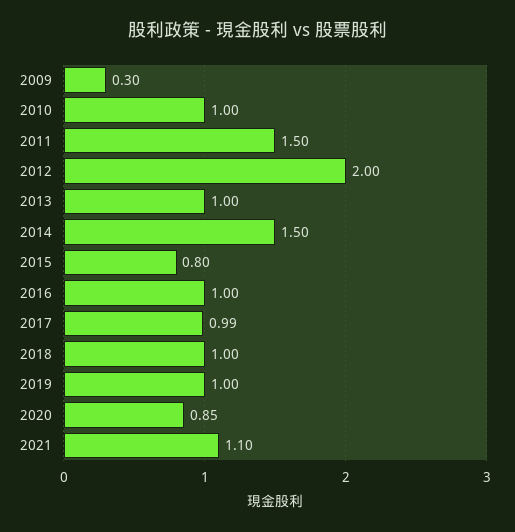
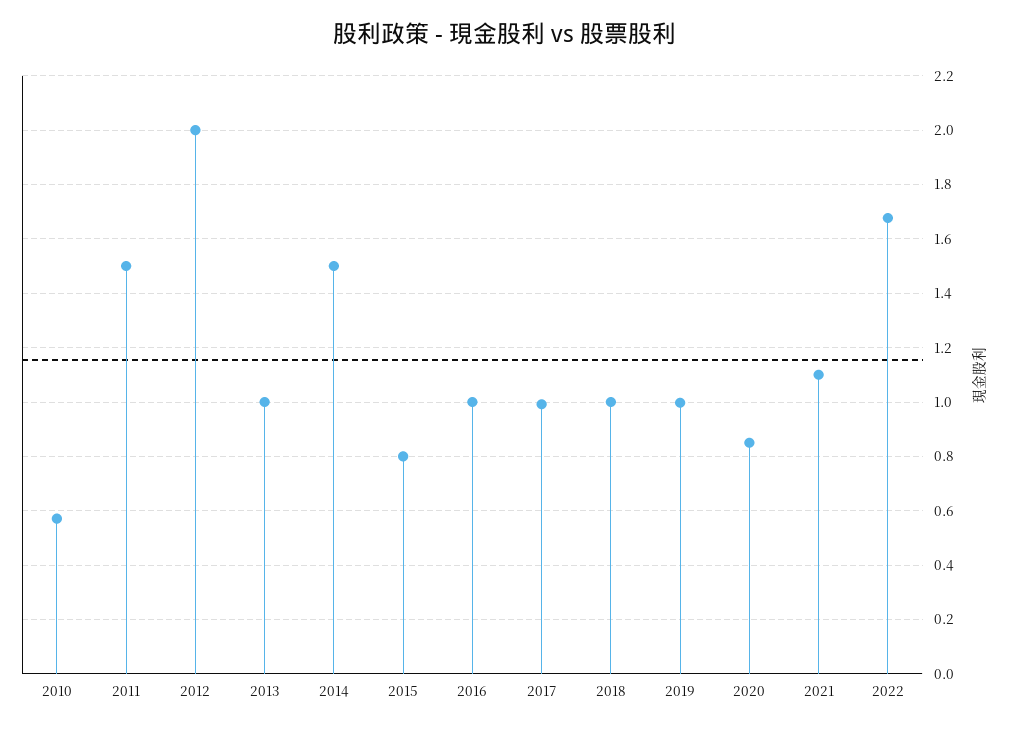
2009: 0.3 -> none
2010: 1 -> 0.575
2022: none -> 1.675

